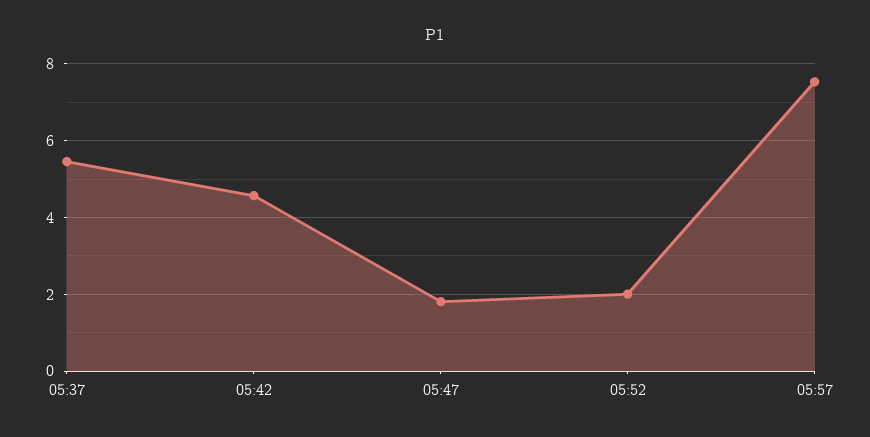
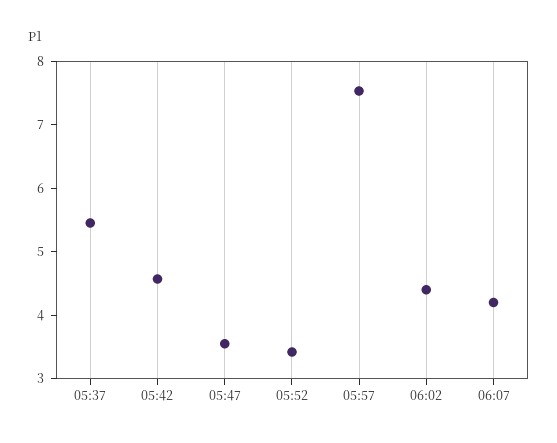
05:47: 1.8 -> 3.6
05:52: 2 -> 3.4
06:02: none -> 4.4
06:07: none -> 4.2

